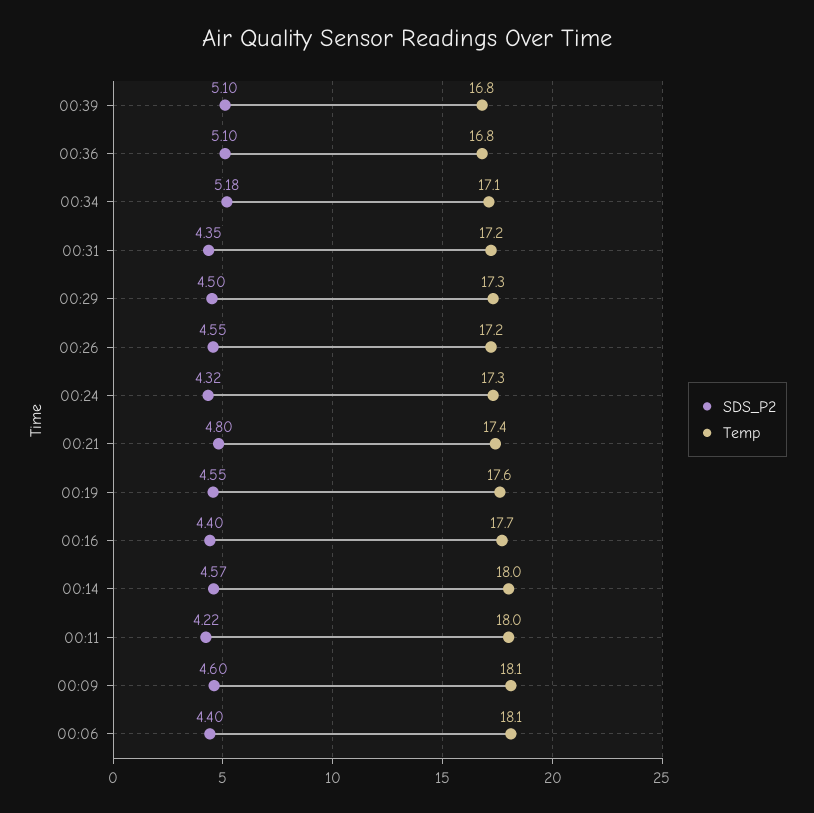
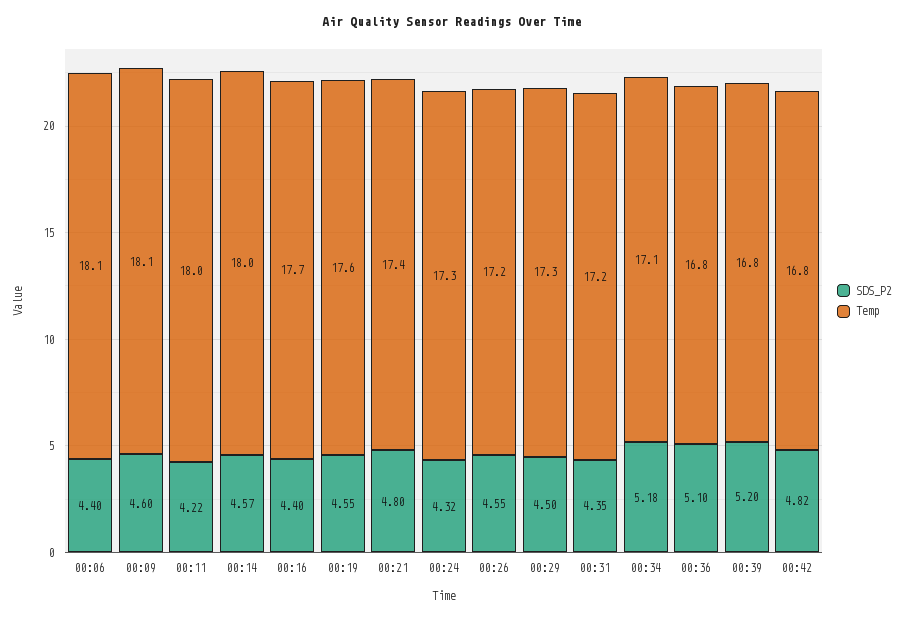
SDS_P2, 00:39: 5.1 -> 5.2
SDS_P2, 00:42: none -> 4.82
Temp, 00:42: none -> 16.8

